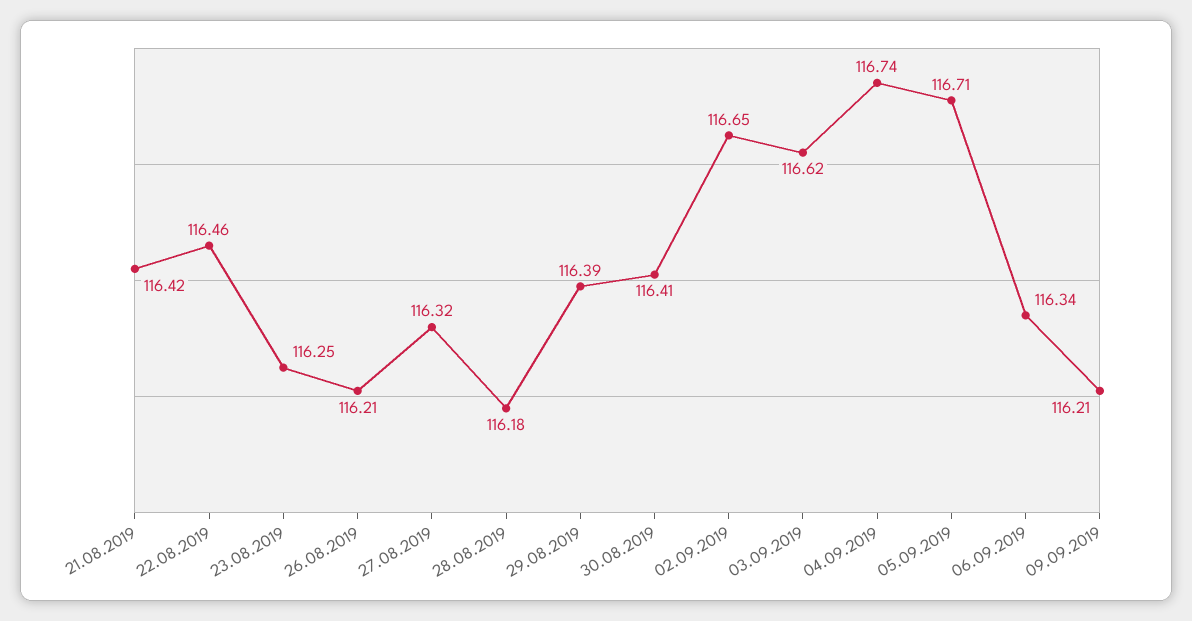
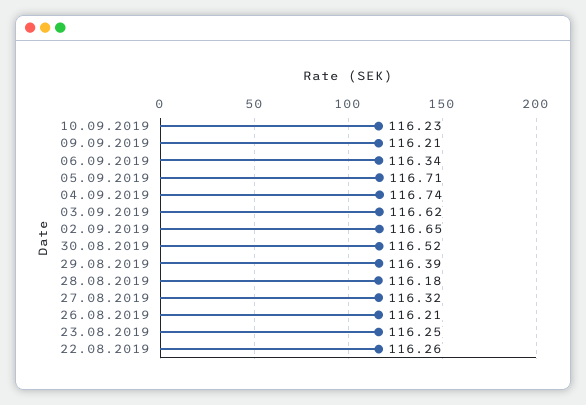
21.08.2019: 116.42 -> none
22.08.2019: 116.46 -> 116.26
30.08.2019: 116.41 -> 116.52
10.09.2019: none -> 116.23

